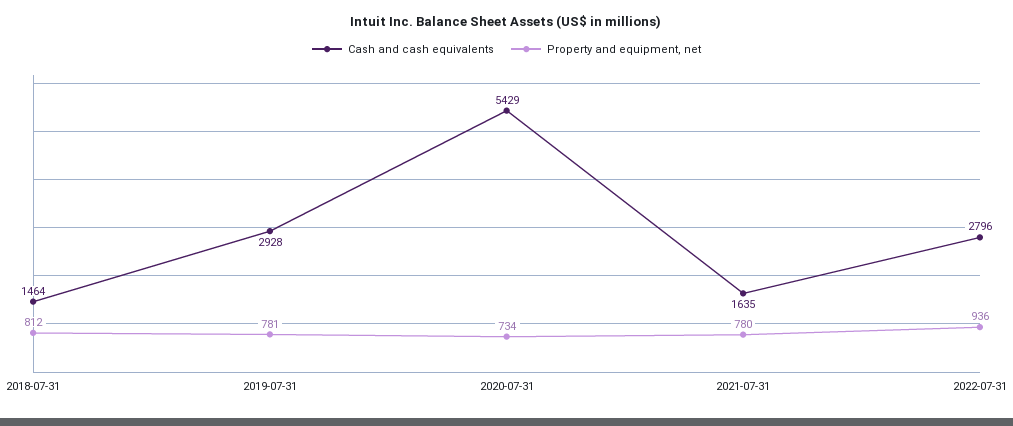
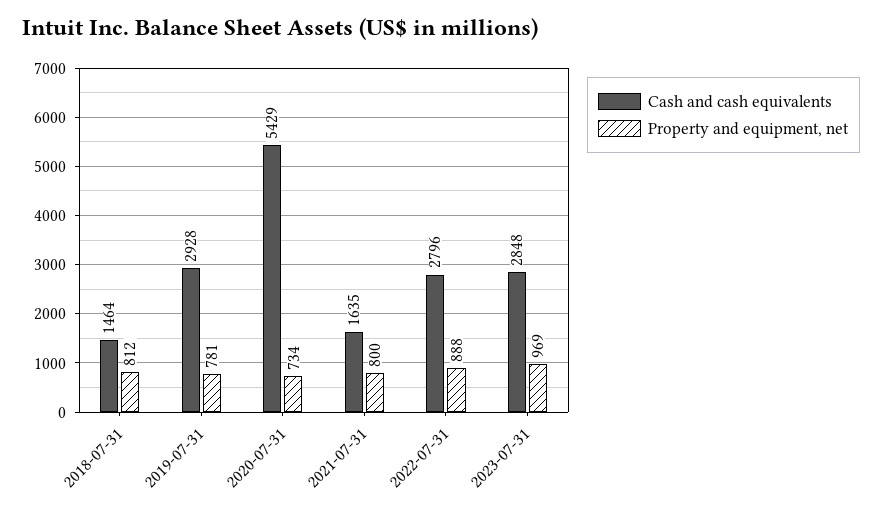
Property and equipment, net, 2021-07-31: 780 -> 800
Property and equipment, net, 2022-07-31: 936 -> 888
Cash and cash equivalents, 2023-07-31: none -> 2848
Property and equipment, net, 2023-07-31: none -> 969

